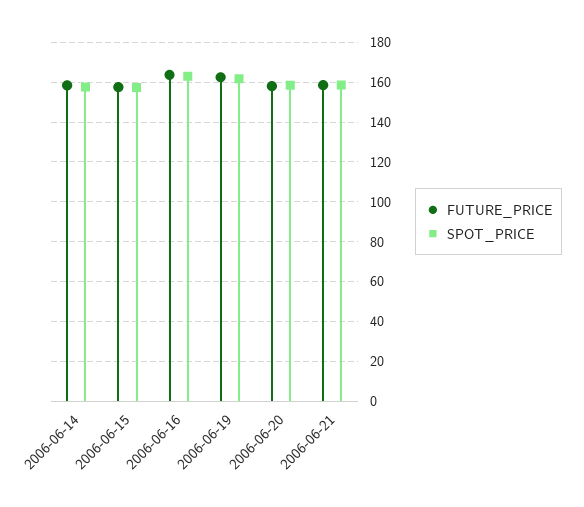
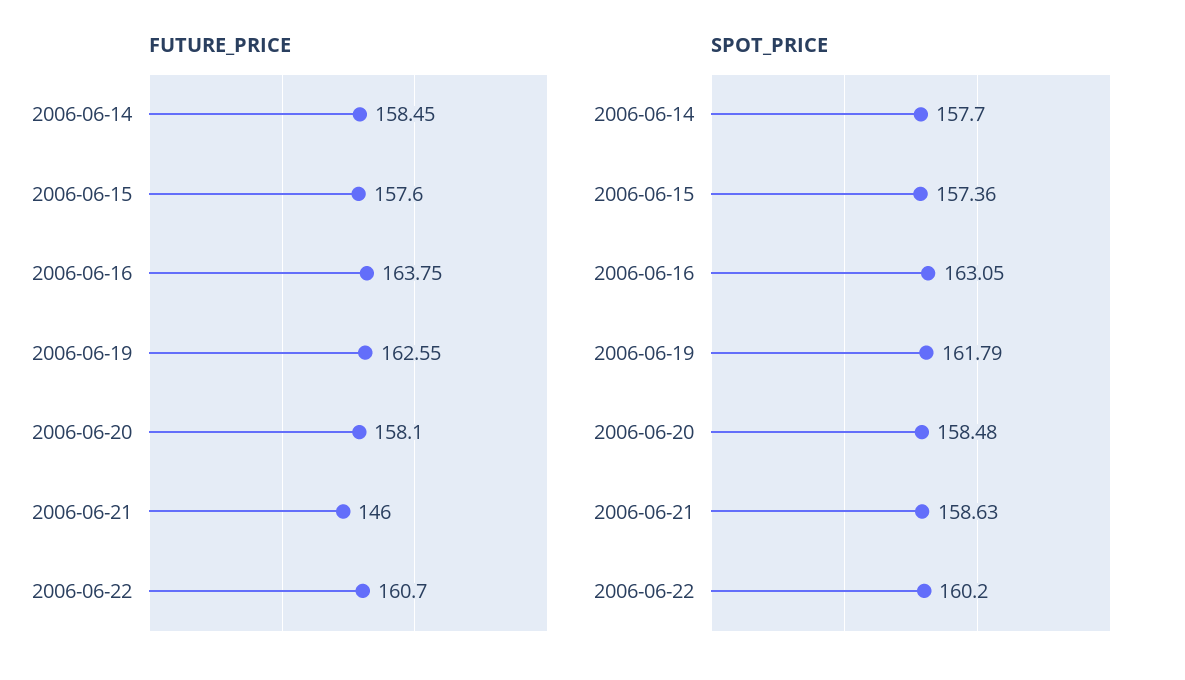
FUTURE_PRICE, 2006-06-21: 160 -> 146
FUTURE_PRICE, 2006-06-22: none -> 160.7
SPOT_PRICE, 2006-06-22: none -> 160.2

